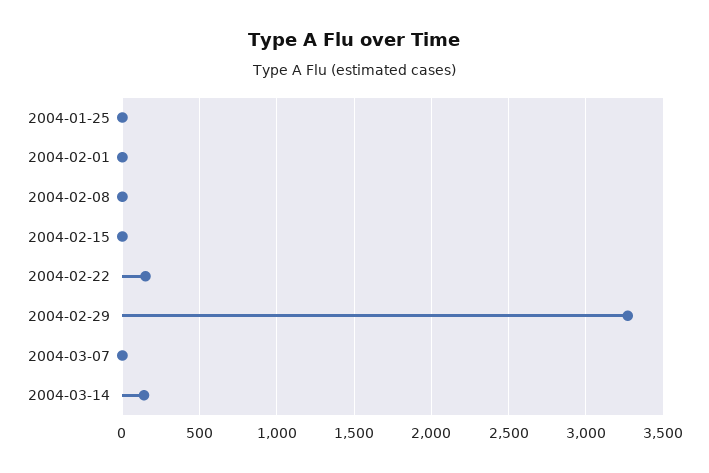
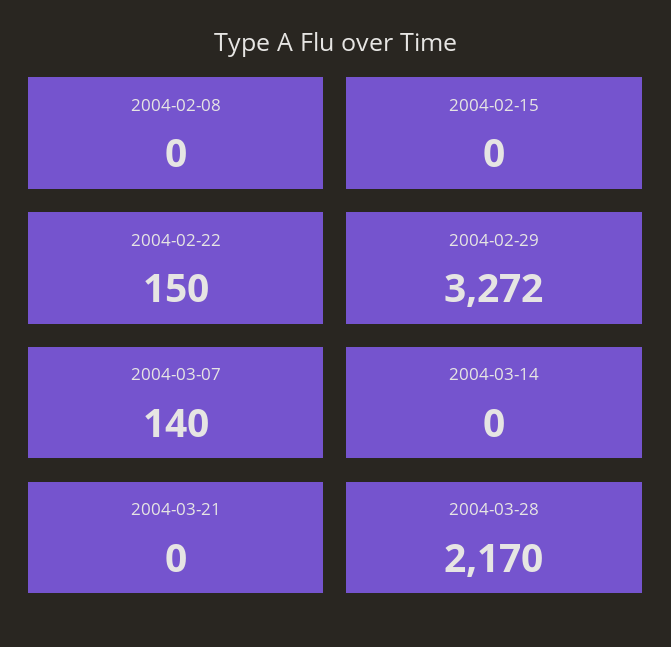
2004-01-25: 0 -> none
2004-02-01: 0 -> none
2004-03-07: 0 -> 140
2004-03-14: 150 -> 0
2004-03-21: none -> 0
2004-03-28: none -> 2170

